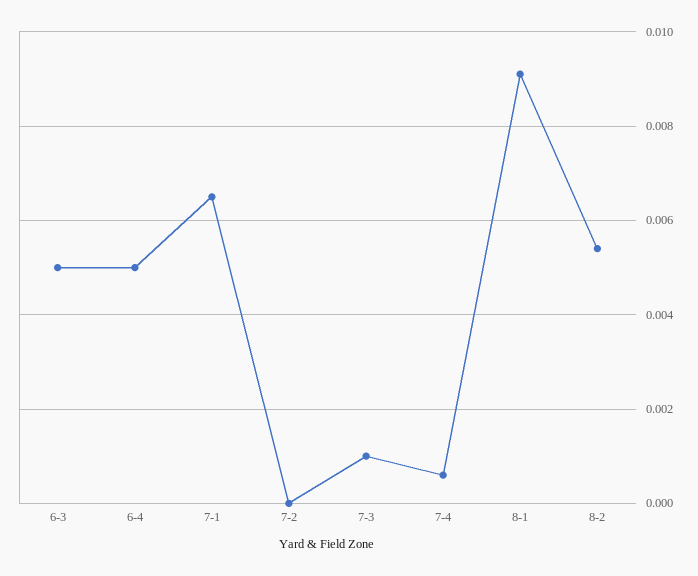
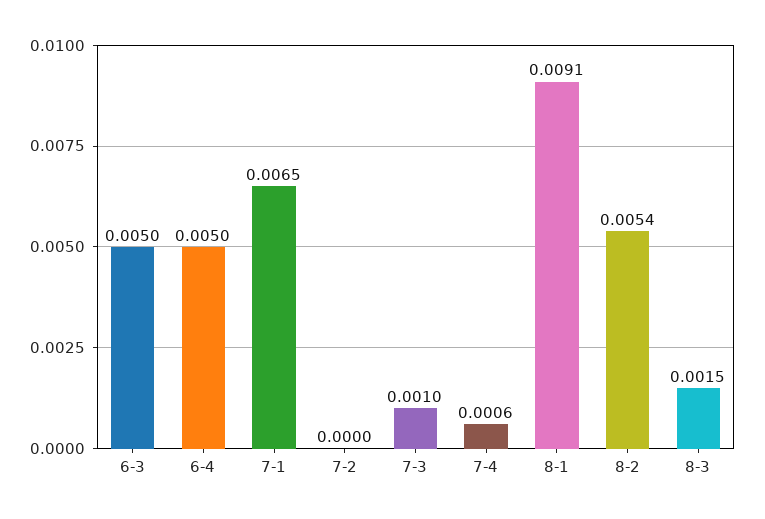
8-3: none -> 0.0015

